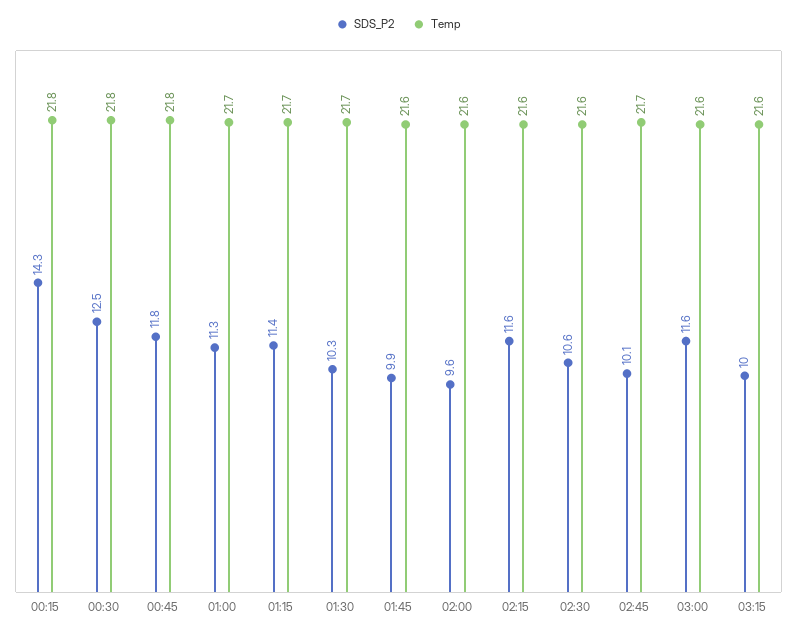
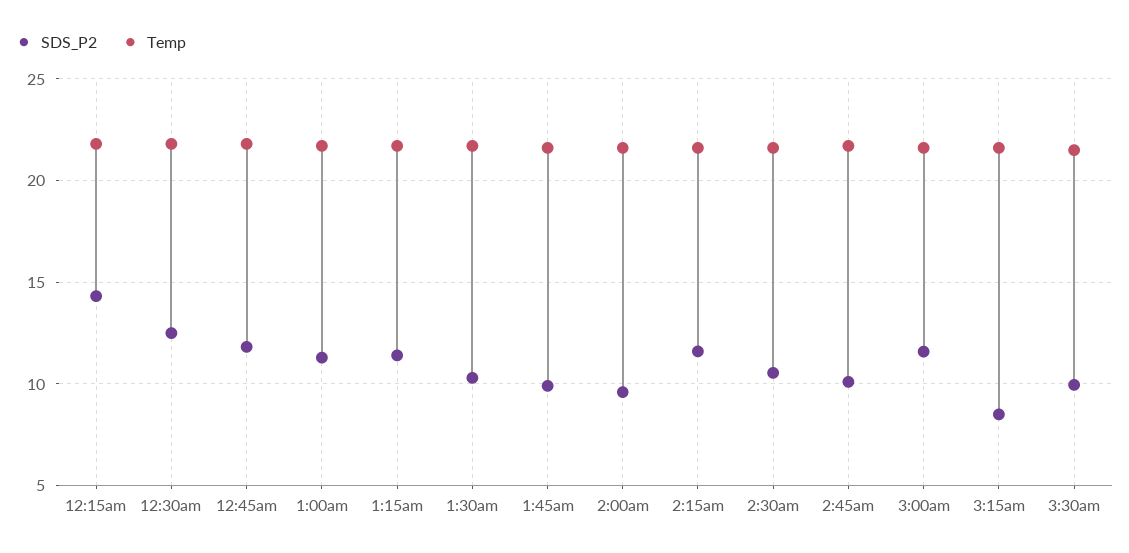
SDS_P2, 03:15: 10 -> 8.5
SDS_P2, 3:30am: none -> 10
Temp, 3:30am: none -> 21.5

